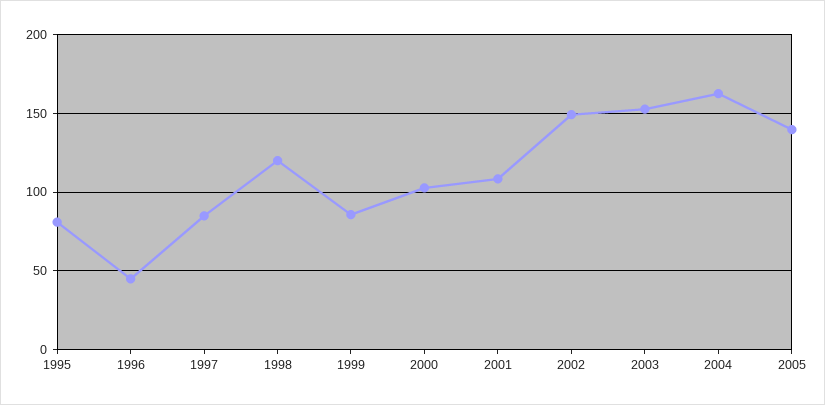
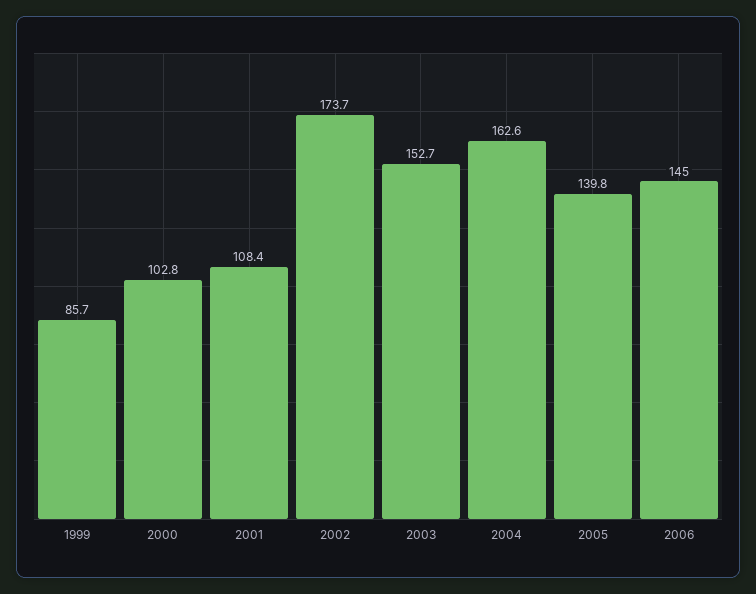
1995: 80 -> none
1996: 45 -> none
1997: 85 -> none
1998: 120 -> none
2002: 150 -> 173.7
2006: none -> 145

